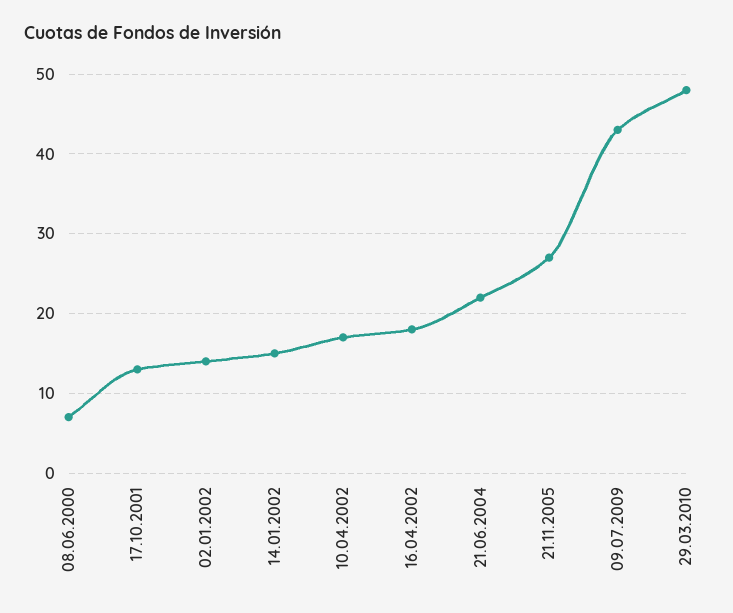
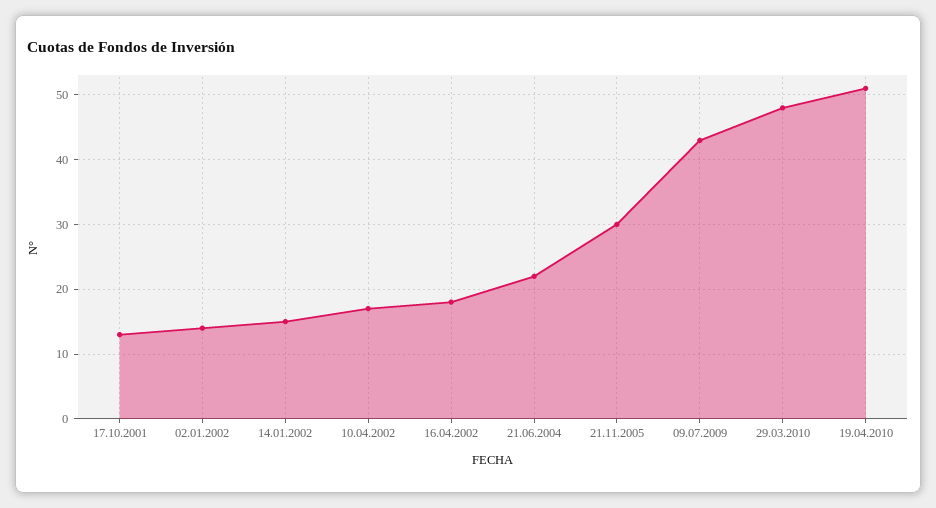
08.06.2000: 7 -> none
21.11.2005: 27 -> 30
19.04.2010: none -> 51

